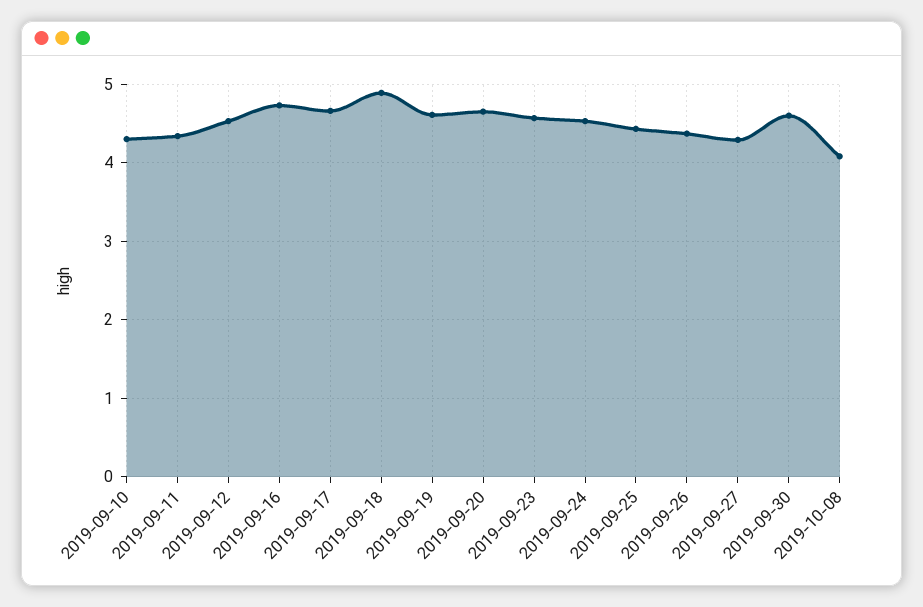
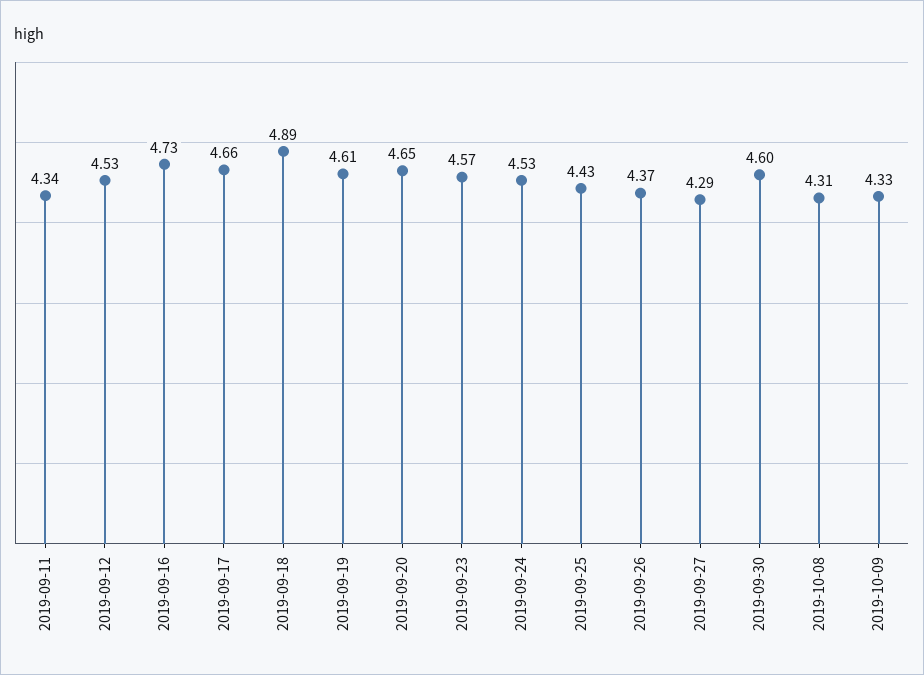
2019-09-10: 4.3 -> none
2019-10-08: 4.1 -> 4.31
2019-10-09: none -> 4.33

